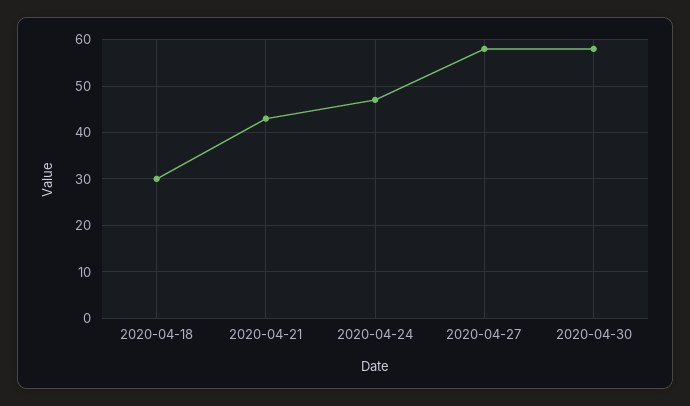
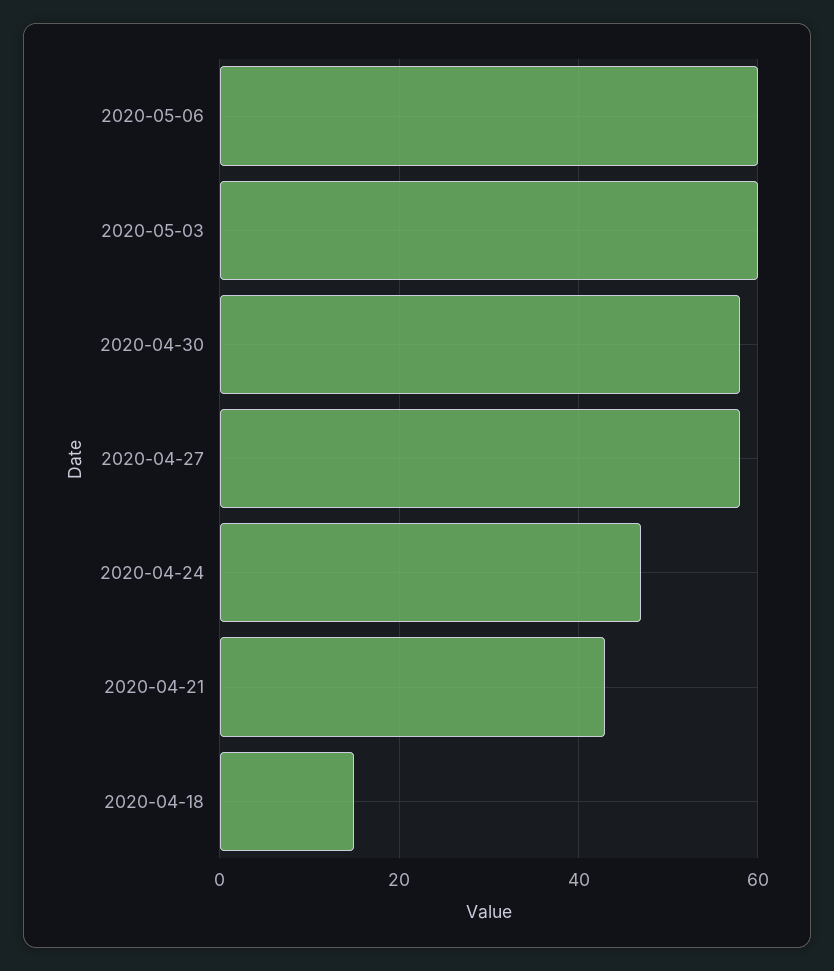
2020-04-18: 30 -> 15
2020-05-06: none -> 60
2020-05-03: none -> 60

